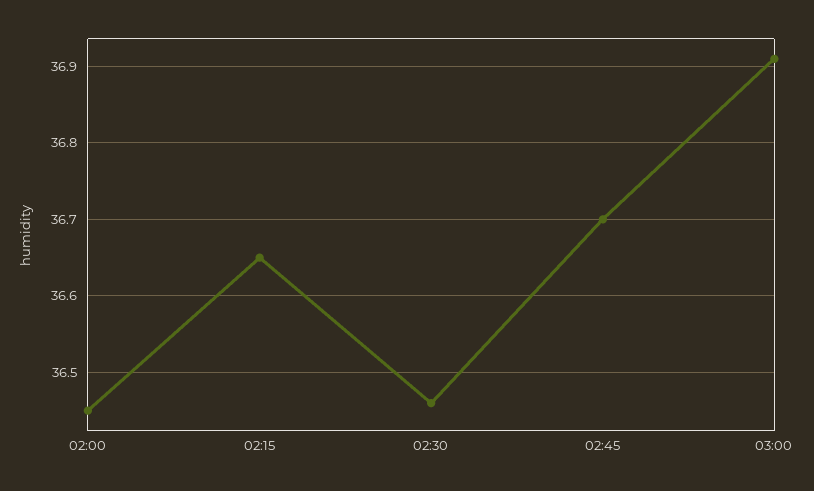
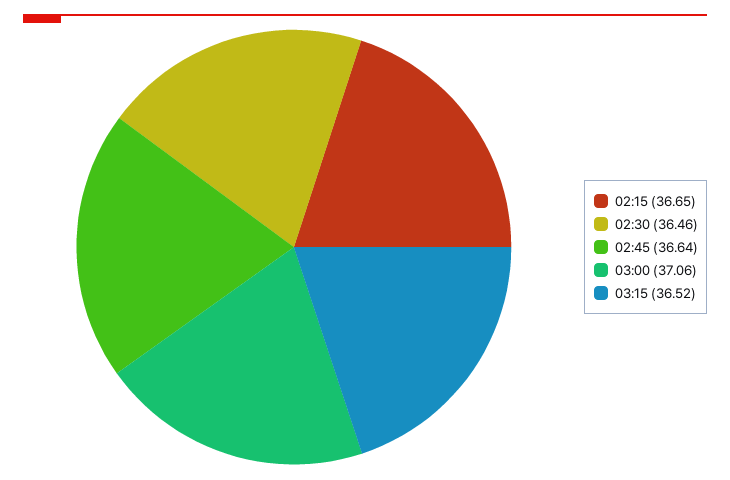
02:00: 36.45 -> none
02:45: 36.7 -> 36.64
03:00: 36.91 -> 37.06
03:15: none -> 36.52

